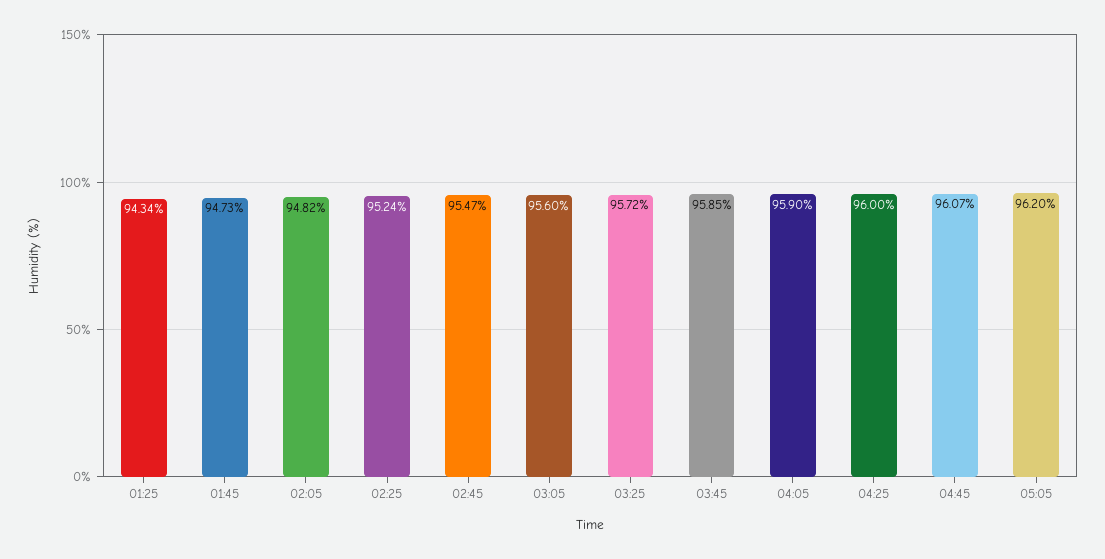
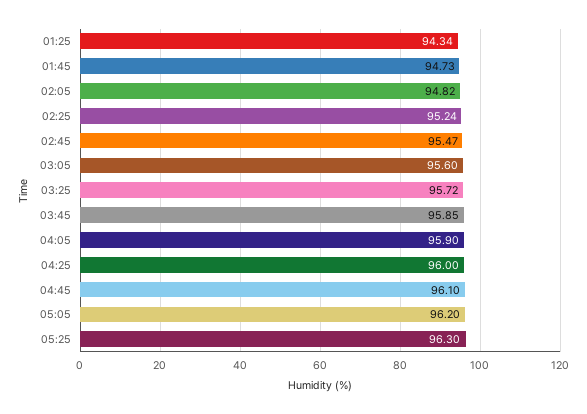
04:45: 96.07 -> 96.1
05:25: none -> 96.3

